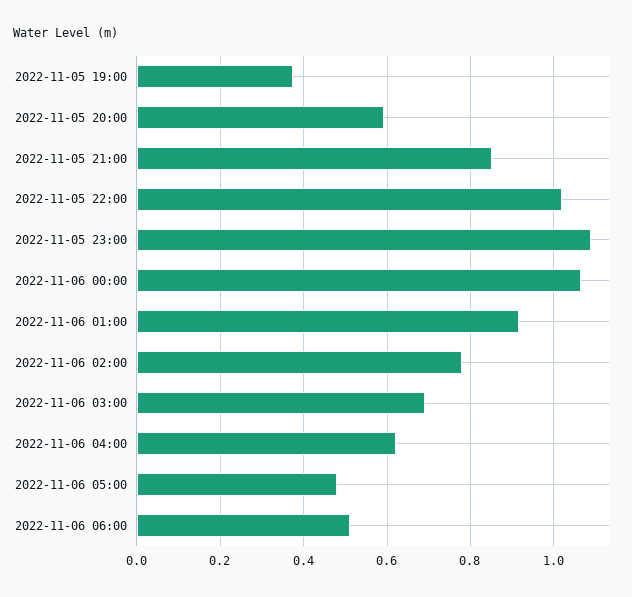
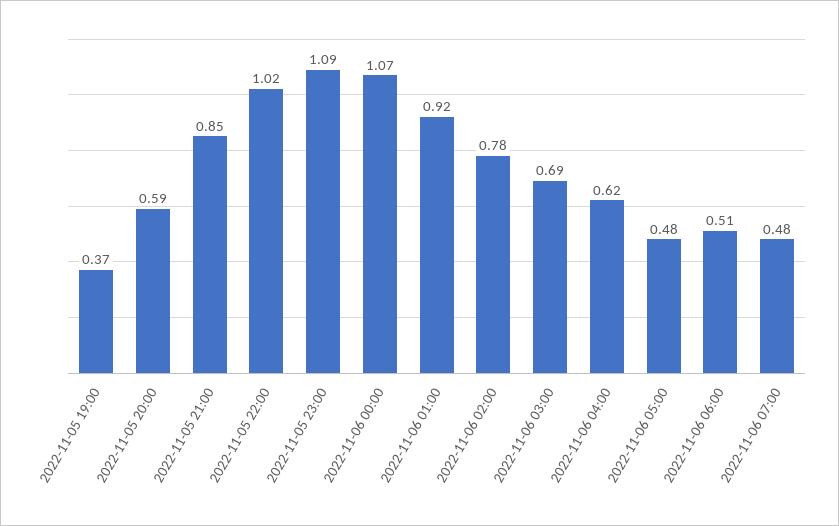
2022-11-06 07:00: none -> 0.48

